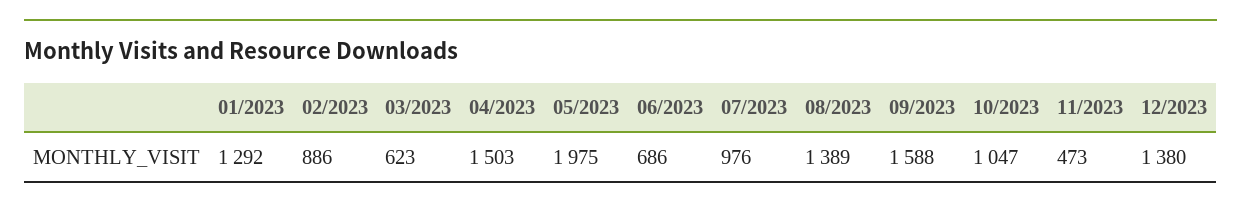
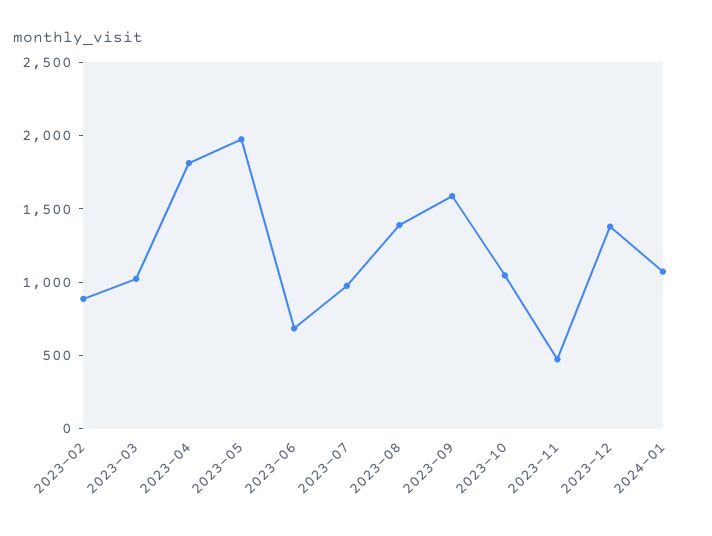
01/2023: 1292 -> none
03/2023: 623 -> 1000
04/2023: 1503 -> 1800
2024-01: none -> 1100

